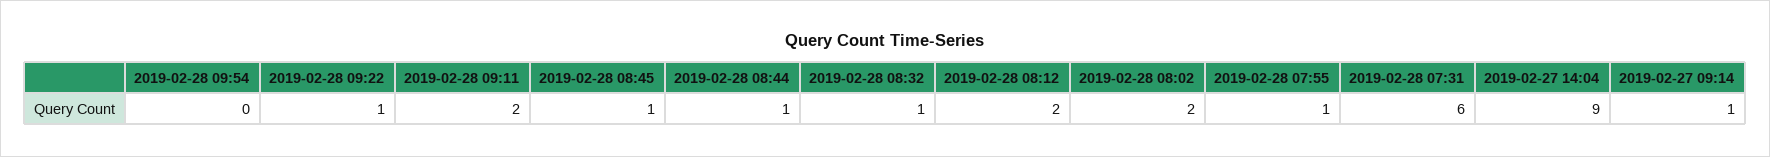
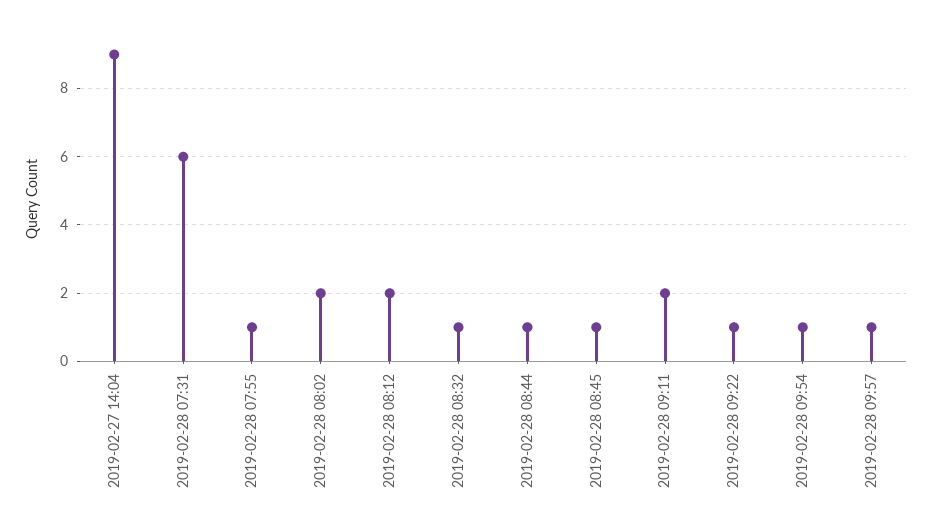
2019-02-28 09:54: 0 -> 1
2019-02-27 09:14: 1 -> none
2019-02-28 09:57: none -> 1

